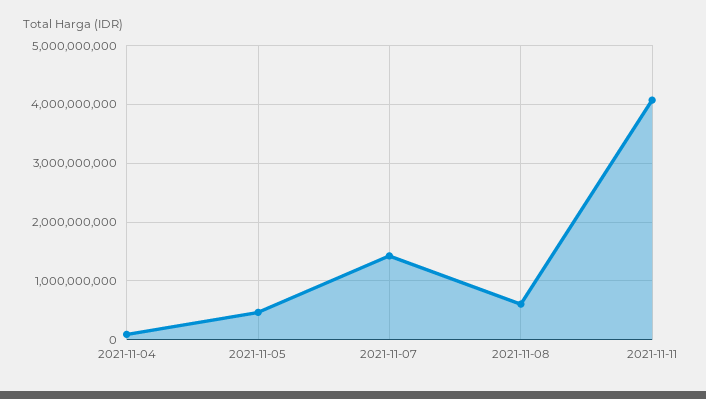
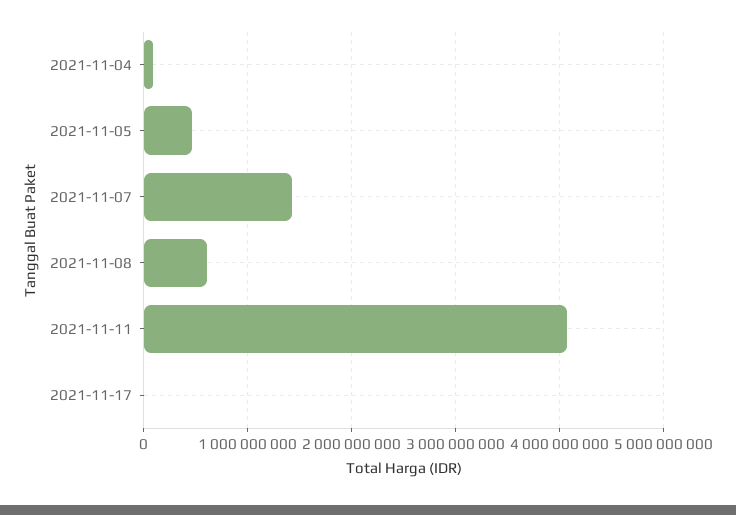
2021-11-17: none -> 0

